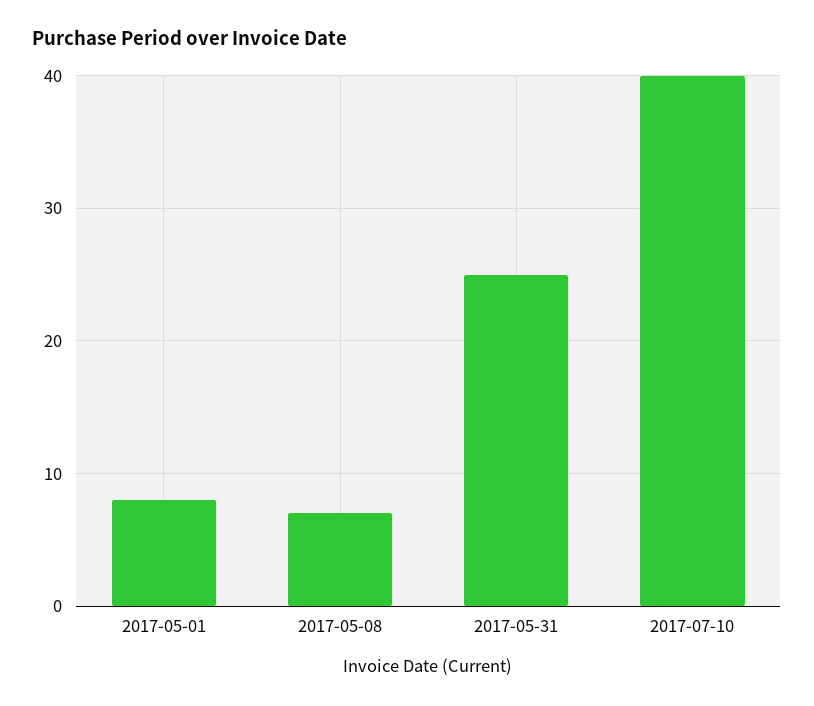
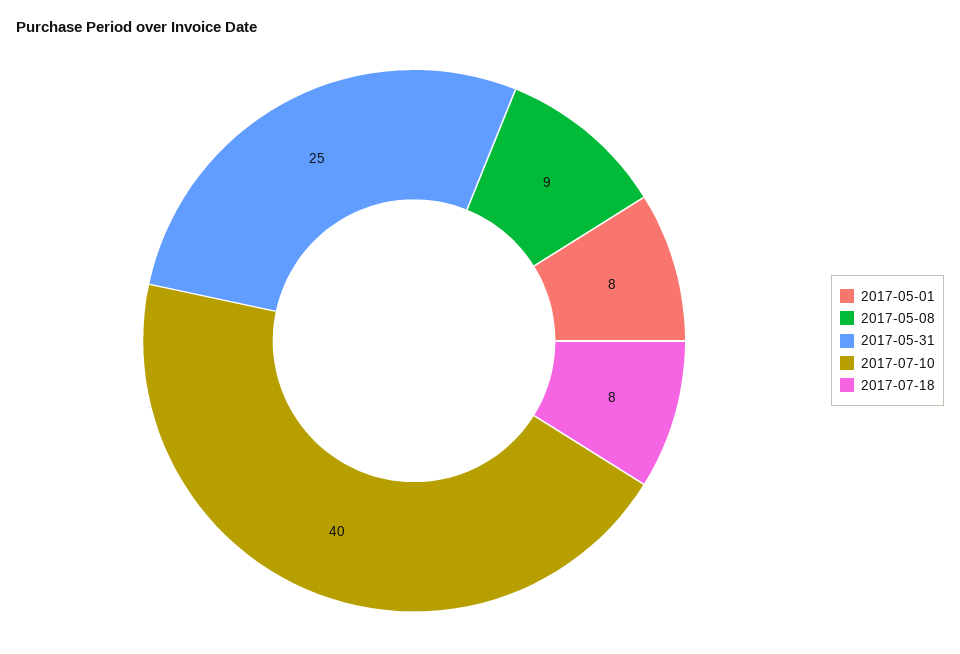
2017-05-08: 7 -> 9
2017-07-18: none -> 8

